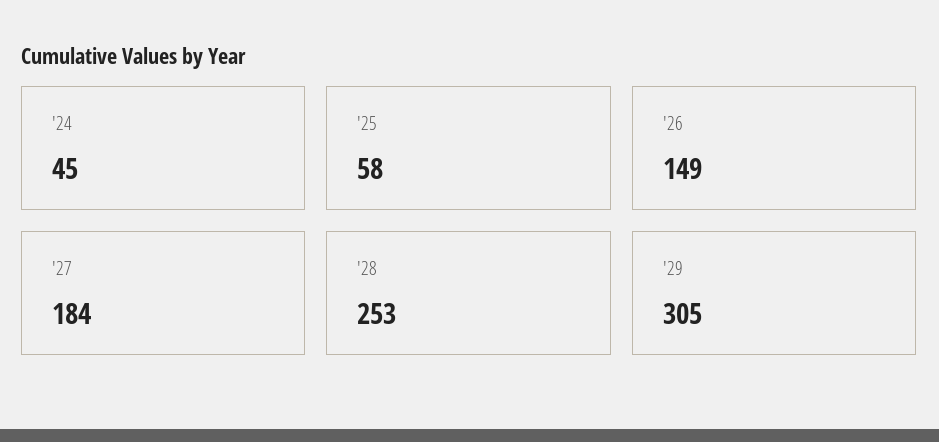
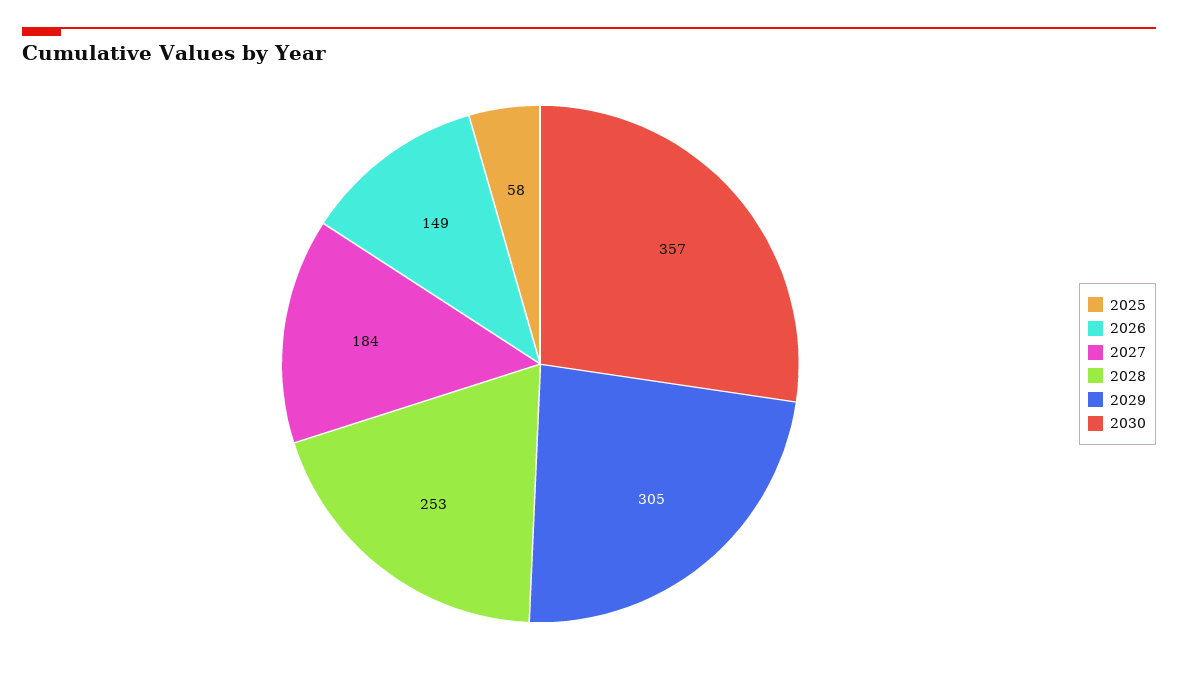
'24: 45 -> none
2030: none -> 357

